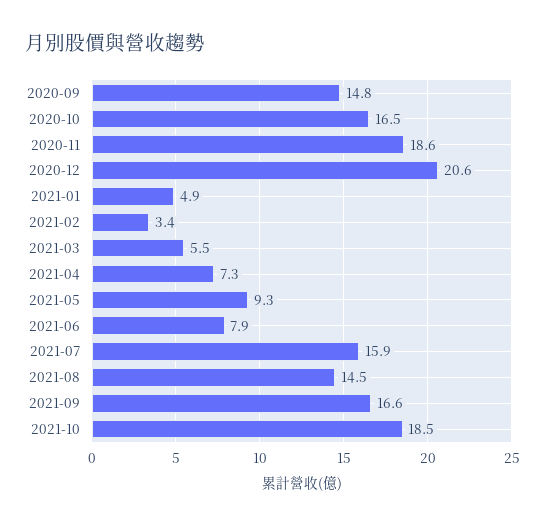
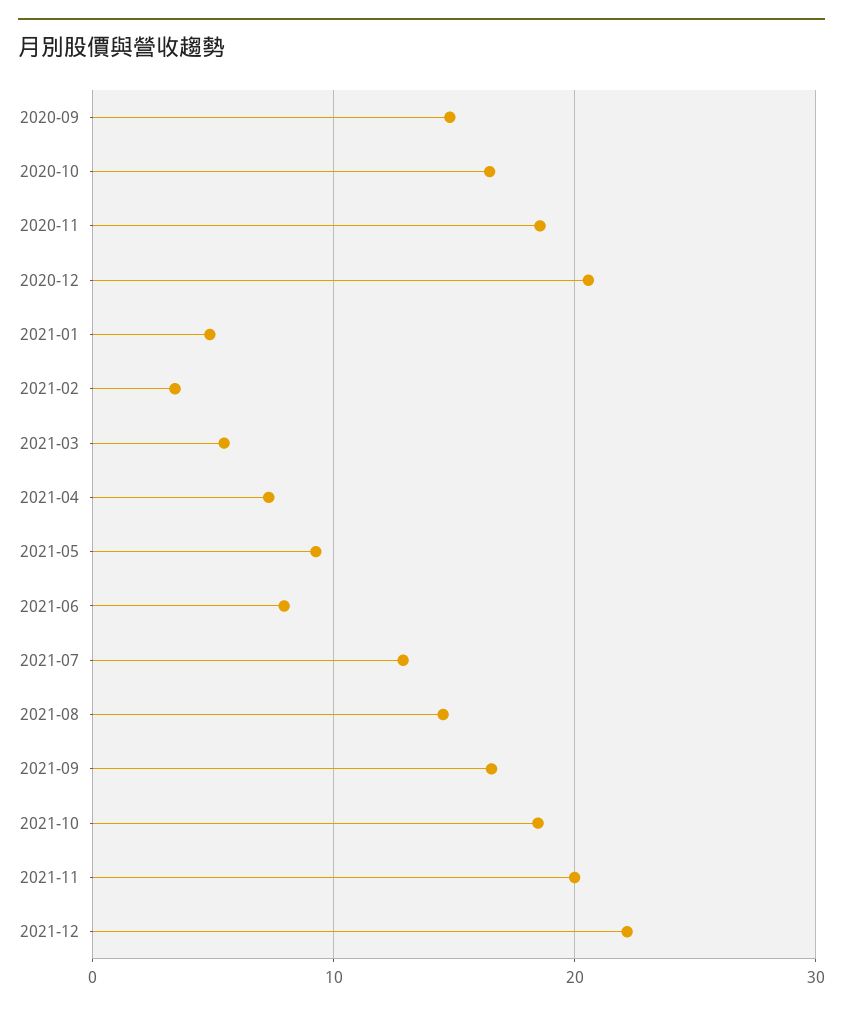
2021-07: 15.9 -> 13
2021-11: none -> 20
2021-12: none -> 22

